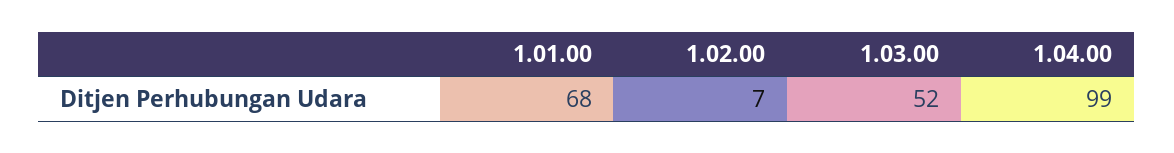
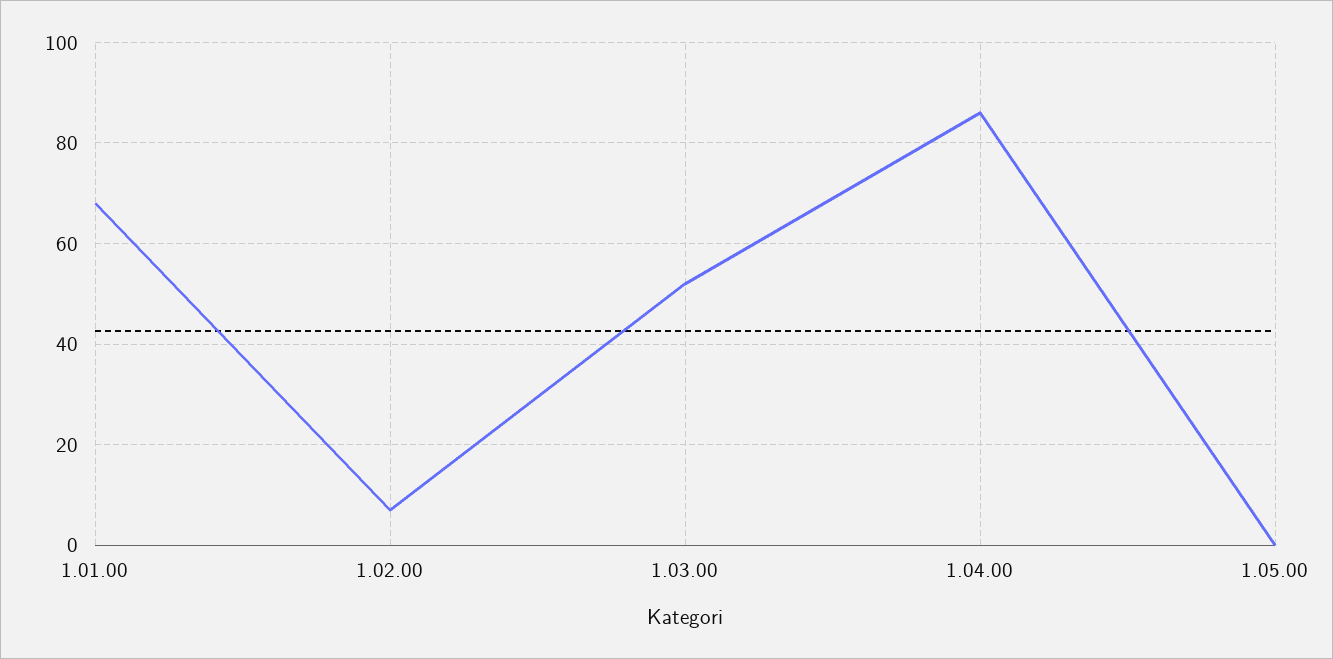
1.04.00: 99 -> 85
1.05.00: none -> 0

